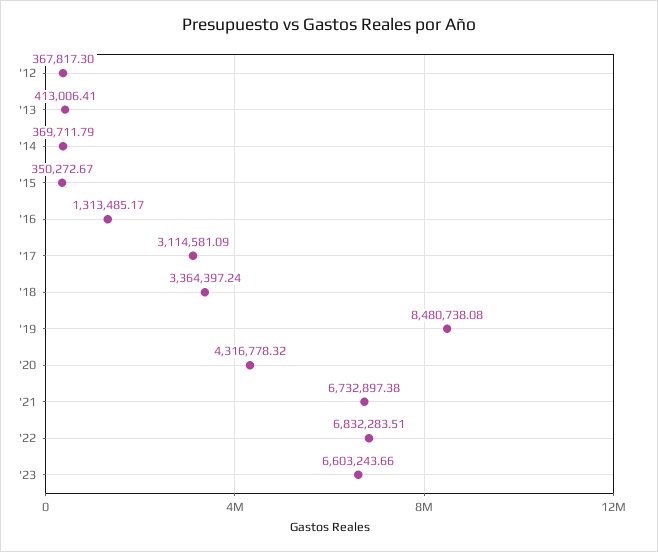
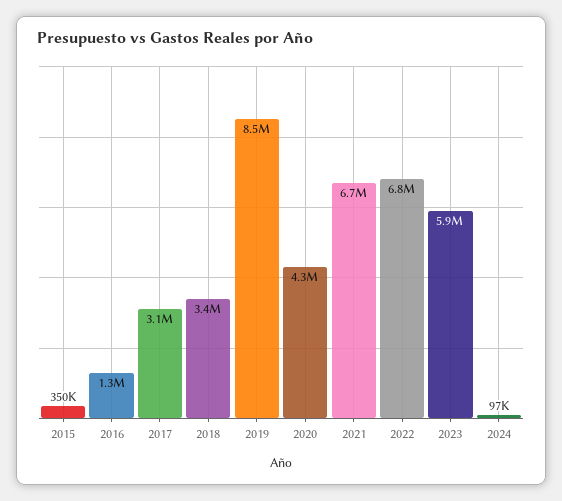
'12: 367817.3 -> none
'13: 413006.41 -> none
'14: 369711.79 -> none
'23: 6603243.66 -> 5900000
2024: none -> 97000

